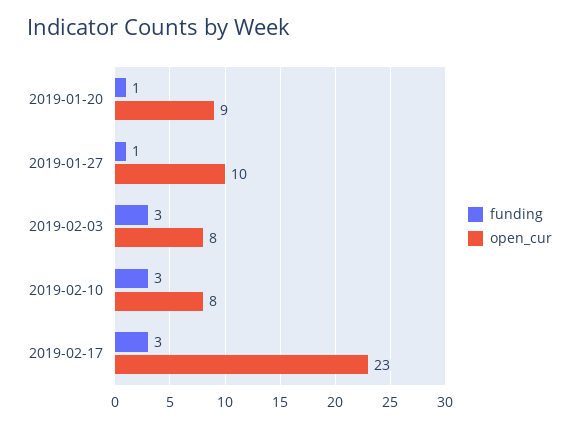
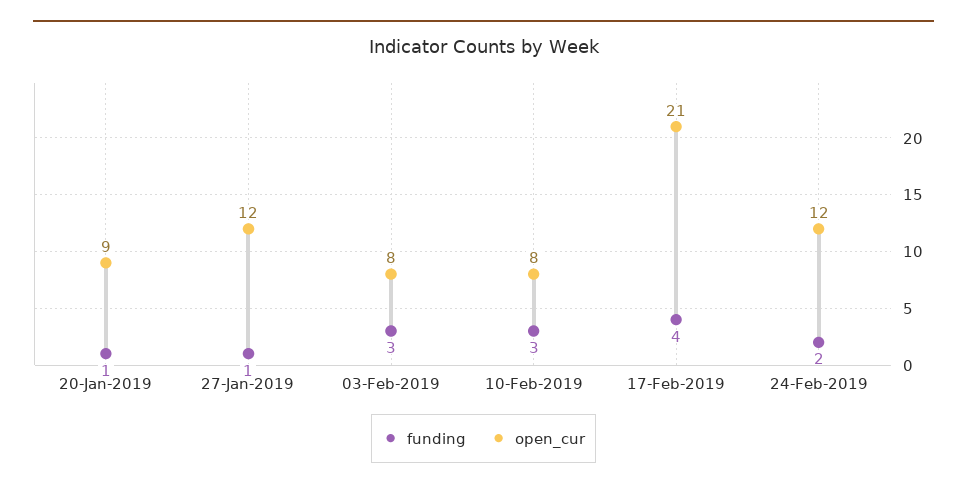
open_cur, 2019-01-27: 10 -> 12
funding, 2019-02-17: 3 -> 4
open_cur, 2019-02-17: 23 -> 21
funding, 24-Feb-2019: none -> 2
open_cur, 24-Feb-2019: none -> 12

